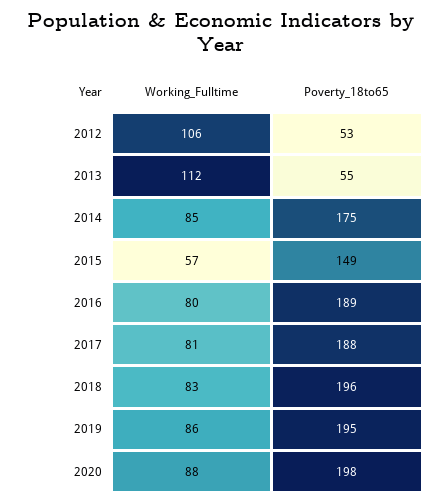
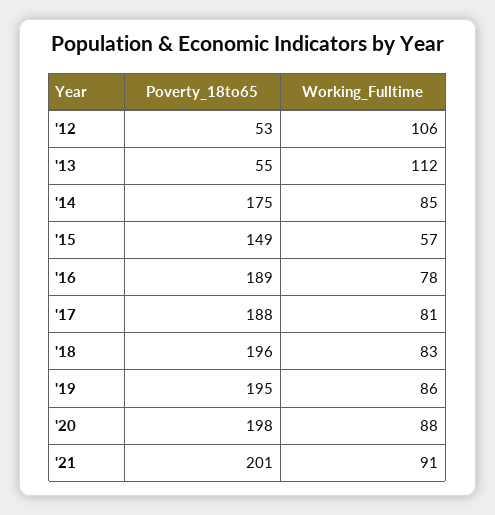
Working_Fulltime, 2016: 80 -> 78
Poverty_18to65, '21: none -> 201
Working_Fulltime, '21: none -> 91

